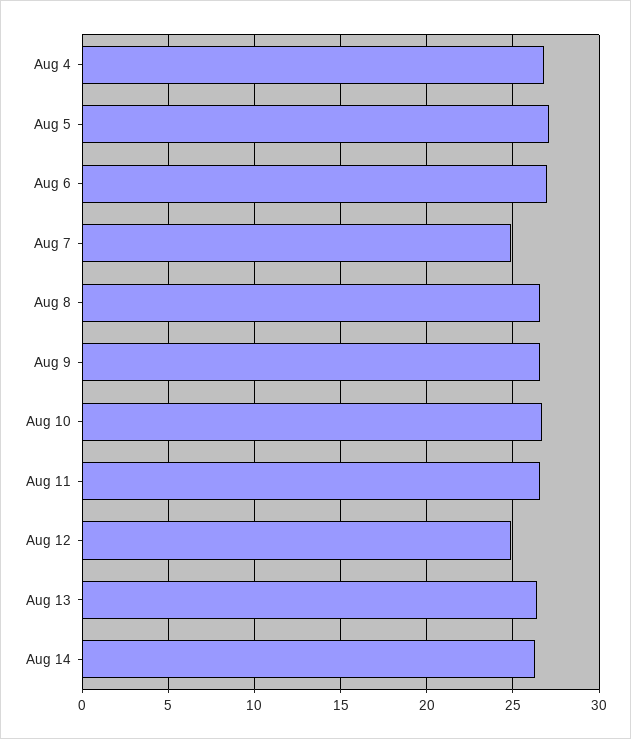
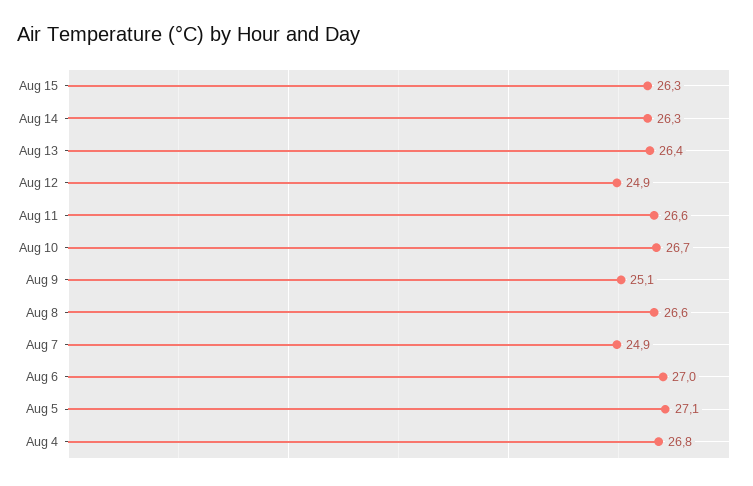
Aug 9: 26.5 -> 25.1
Aug 15: none -> 26.3

